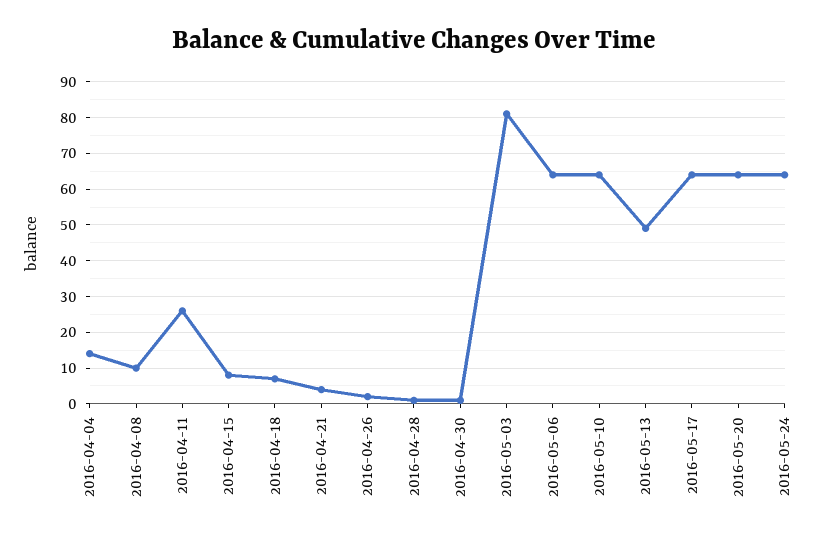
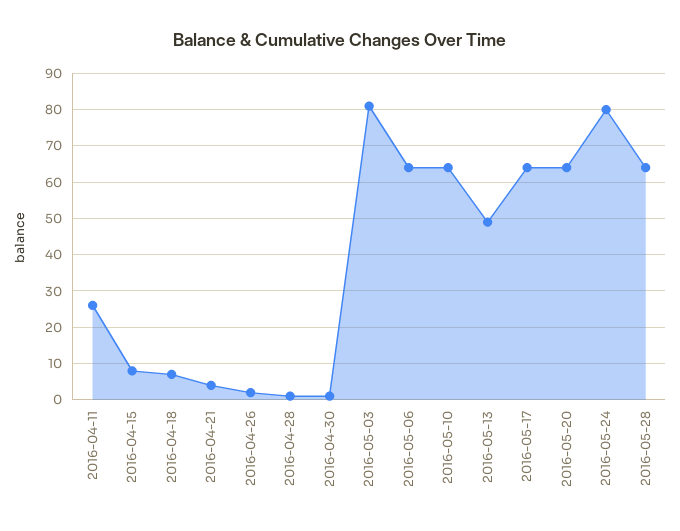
2016-04-04: 15 -> none
2016-04-08: 10 -> none
2016-05-24: 65 -> 80
2016-05-28: none -> 65

